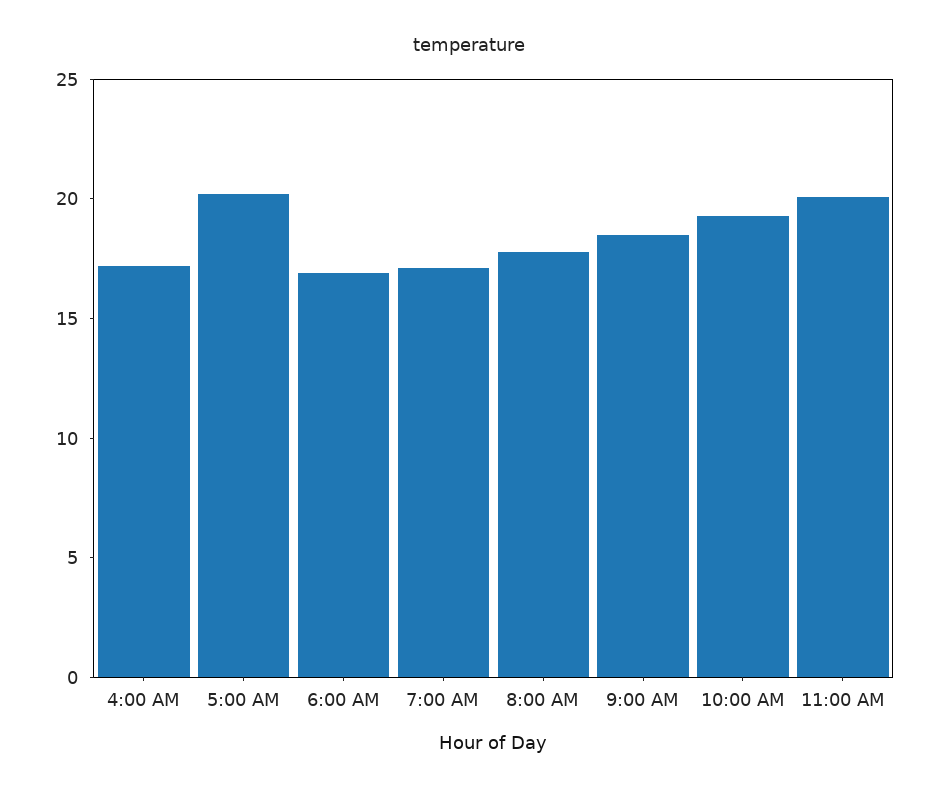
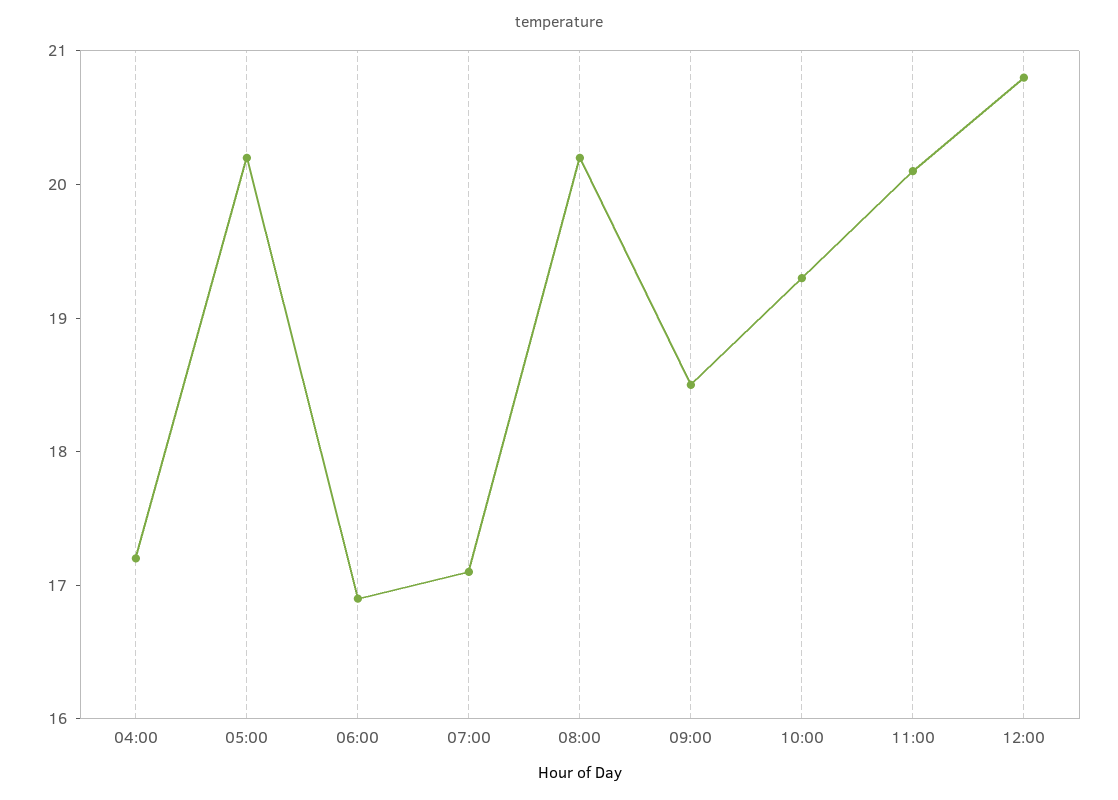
8:00 AM: 18 -> 20.2
12:00: none -> 20.8

